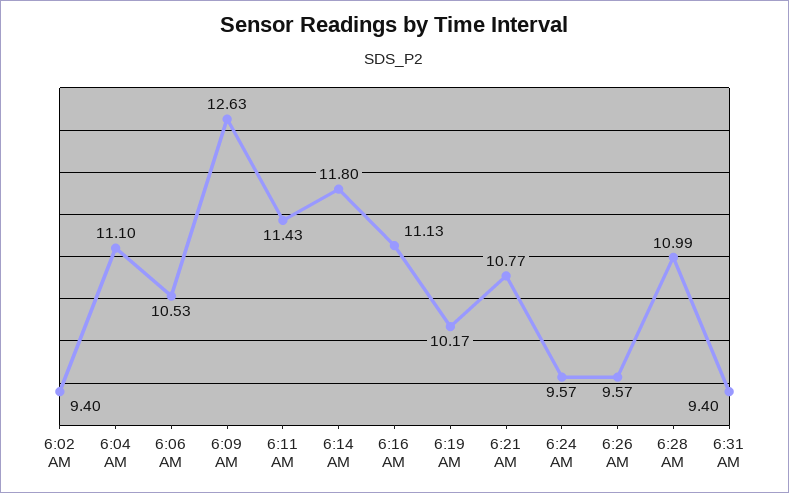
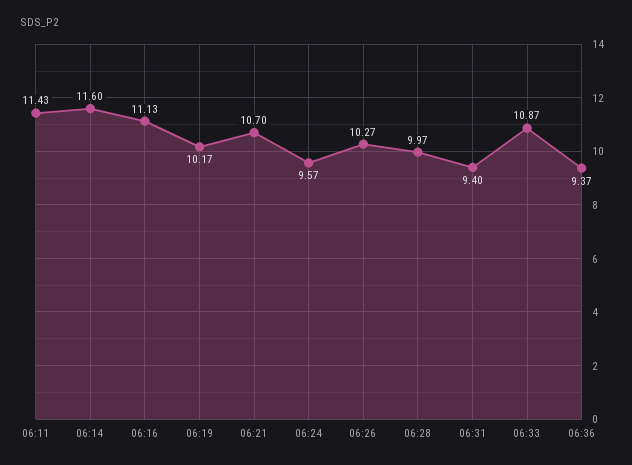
6:02 AM: 9.4 -> none
6:04 AM: 11.1 -> none
6:06 AM: 10.53 -> none
6:09 AM: 12.63 -> none
6:14 AM: 11.8 -> 11.6
6:21 AM: 10.77 -> 10.7
6:26 AM: 9.57 -> 10.27
6:28 AM: 10.99 -> 9.97
06:33: none -> 10.87
06:36: none -> 9.37

